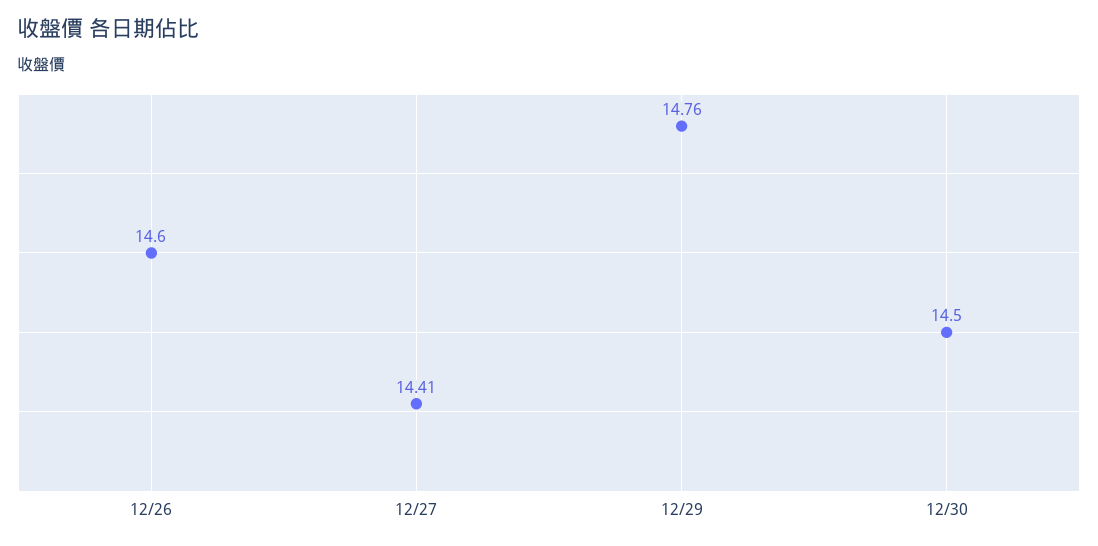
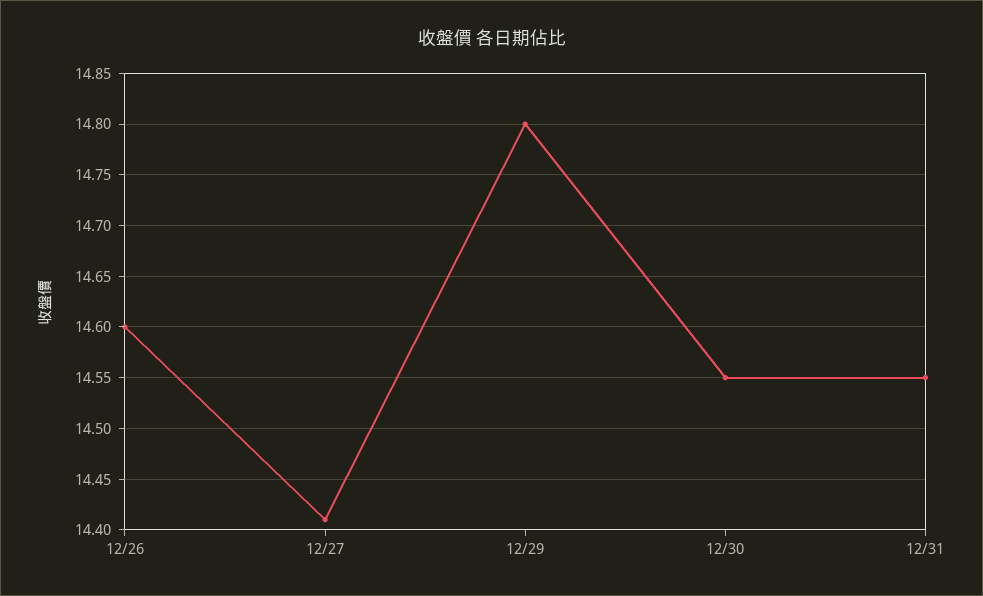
12/29: 14.76 -> 14.8
12/30: 14.5 -> 14.55
12/31: none -> 14.55

